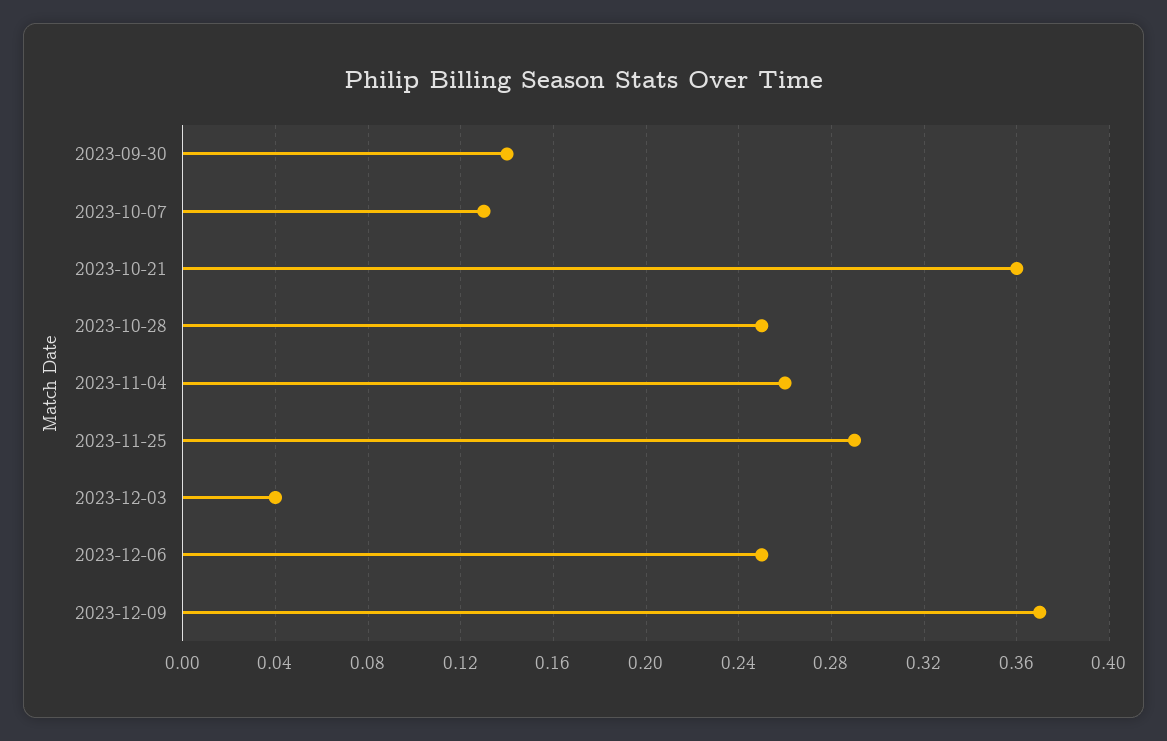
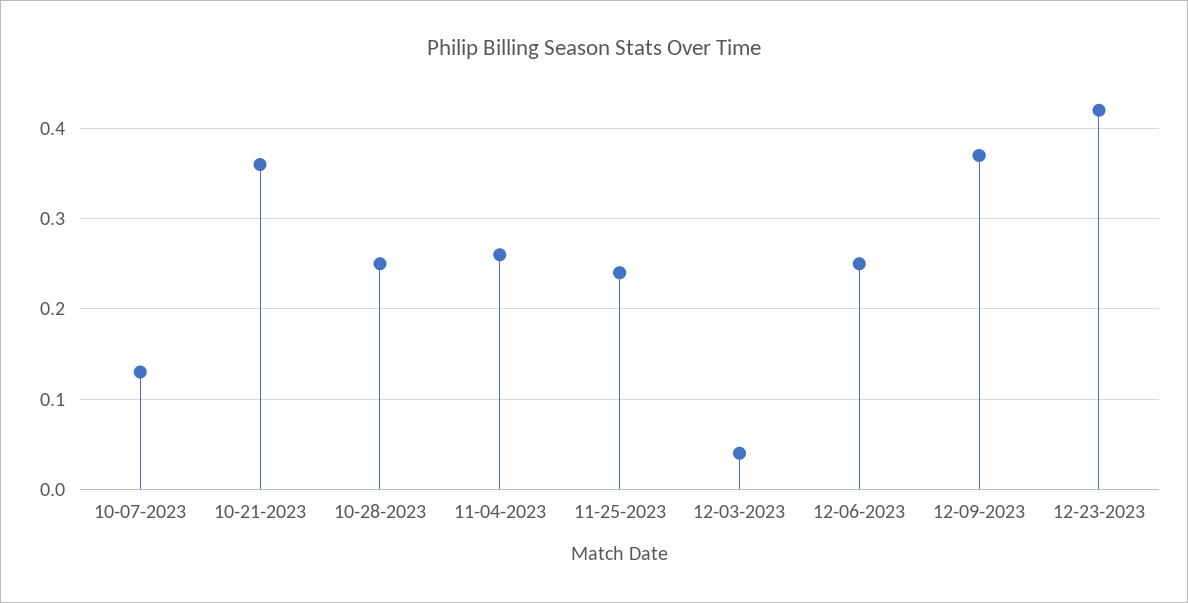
2023-09-30: 0.14 -> none
2023-11-25: 0.29 -> 0.24
12-23-2023: none -> 0.42

